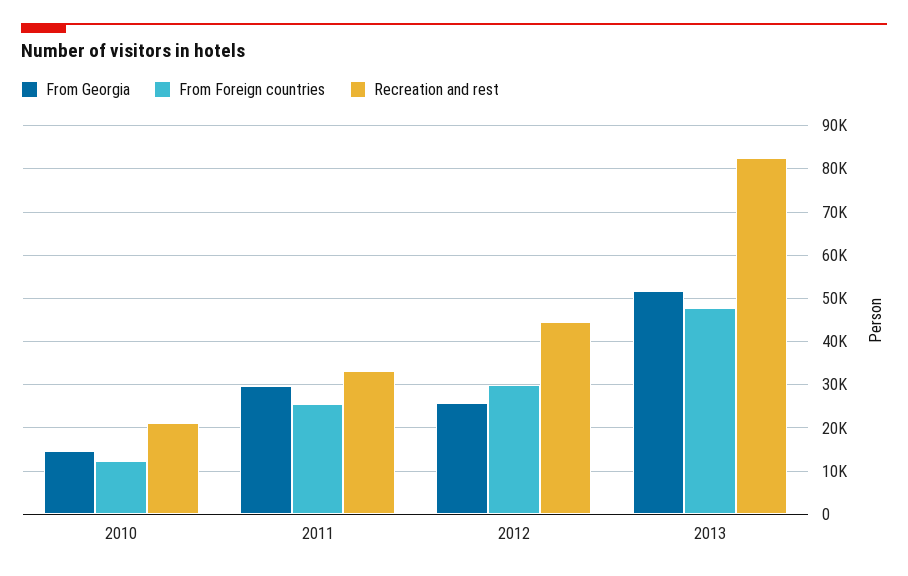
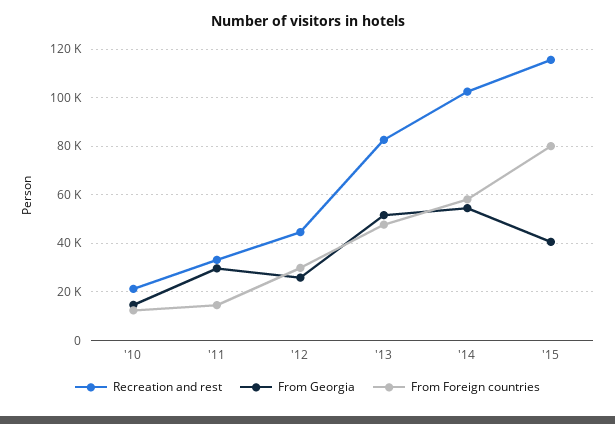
From Foreign countries, 2011: 26000 -> 15000
Recreation and rest, '14: none -> 102500
From Georgia, '14: none -> 55000
From Foreign countries, '14: none -> 57500
Recreation and rest, '15: none -> 115000
From Georgia, '15: none -> 40000
From Foreign countries, '15: none -> 80000

